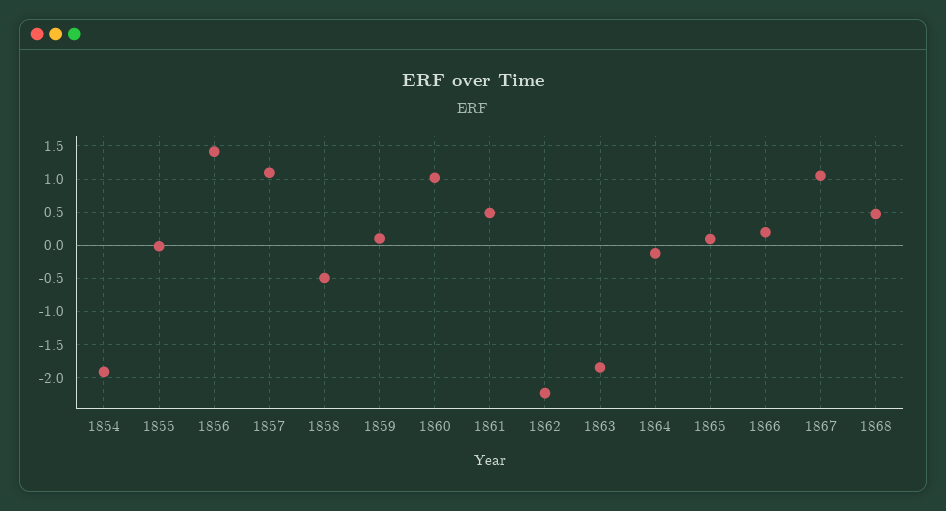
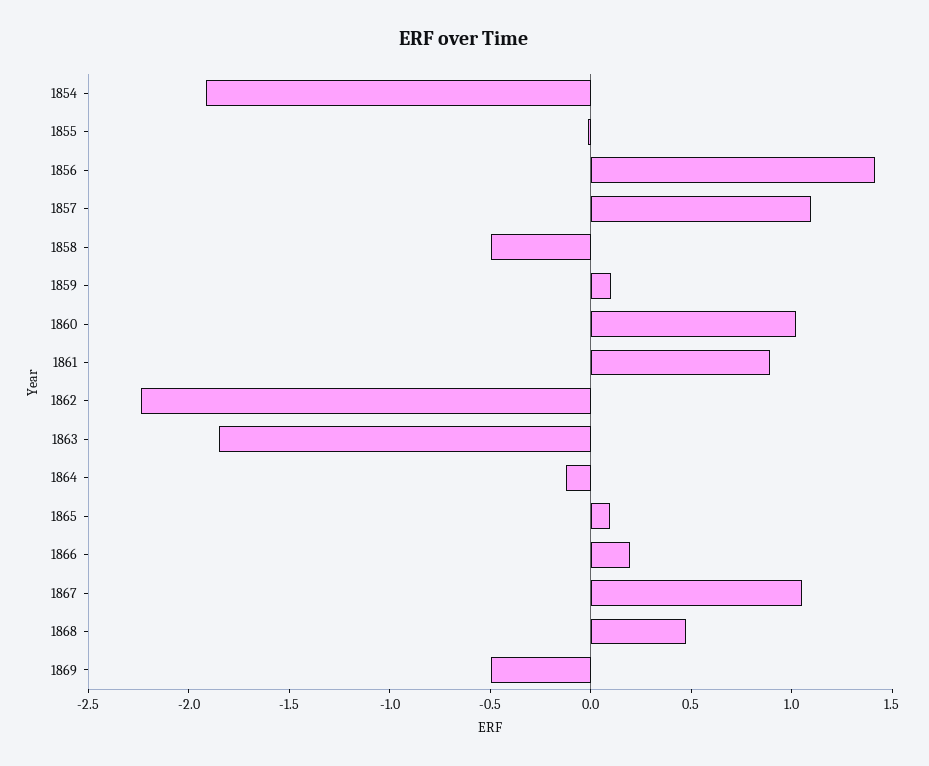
1861: 0.5 -> 0.9
1869: none -> -0.5

